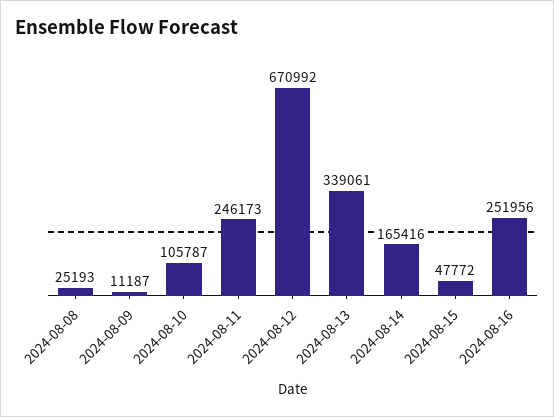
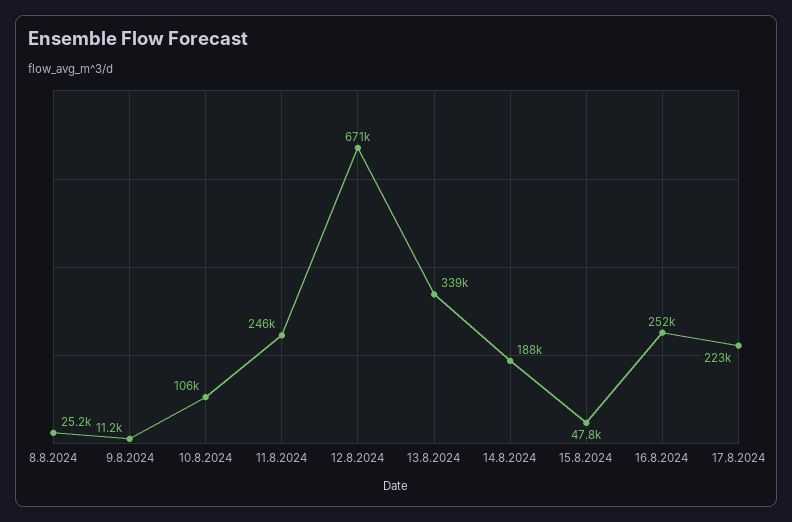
2024-08-14: 165416 -> 188000
17.8.2024: none -> 223000

